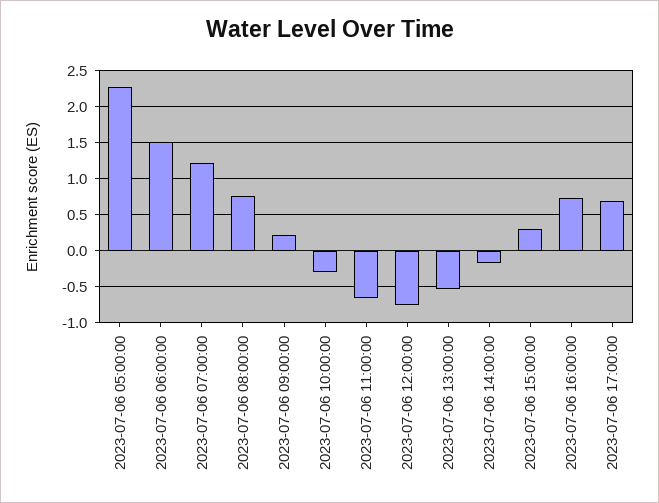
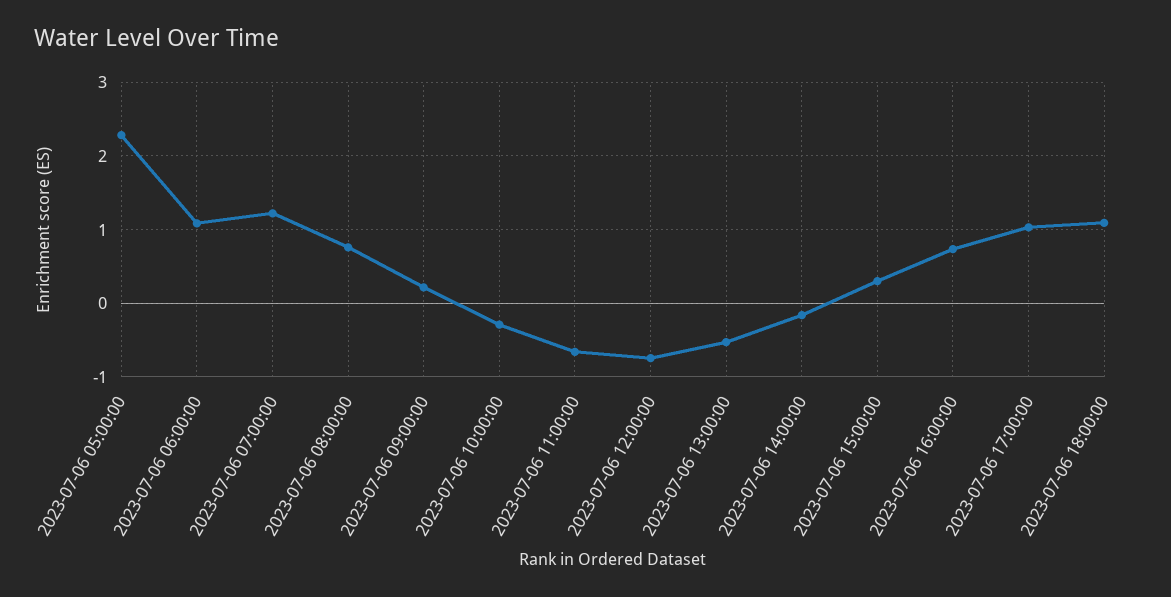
2023-07-06 06:00:00: 1.5 -> 1.1
2023-07-06 17:00:00: 0.7 -> 1
2023-07-06 18:00:00: none -> 1.1

